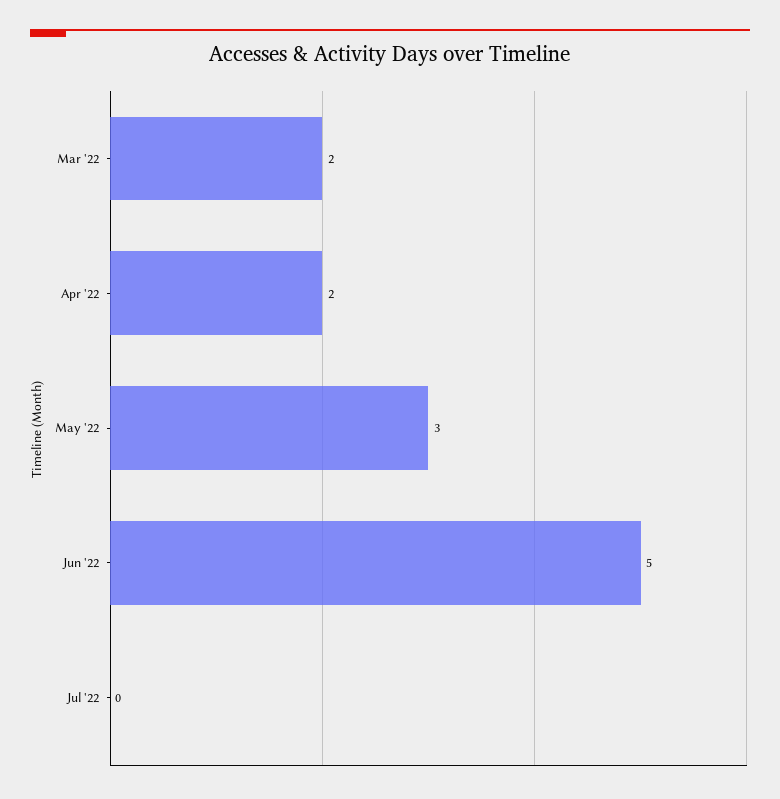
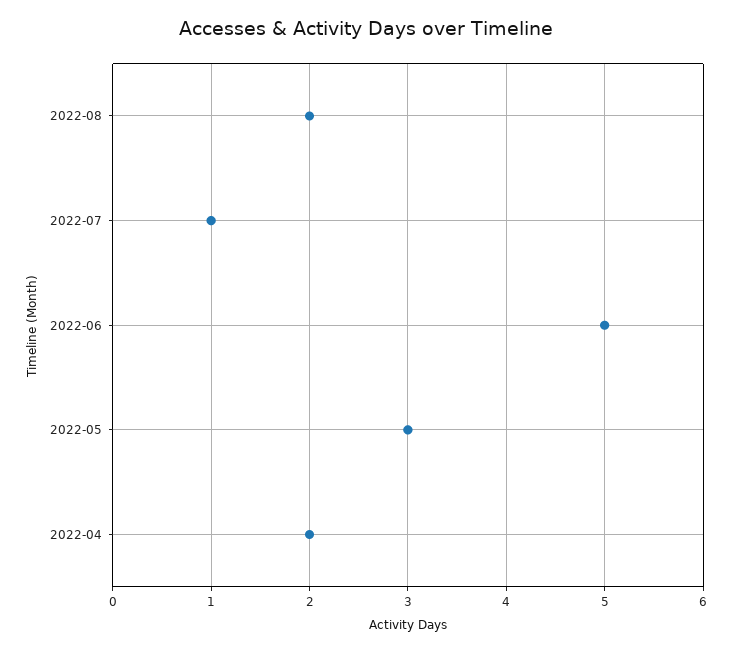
Mar '22: 2 -> none
Jul '22: 0 -> 1
2022-08: none -> 2

